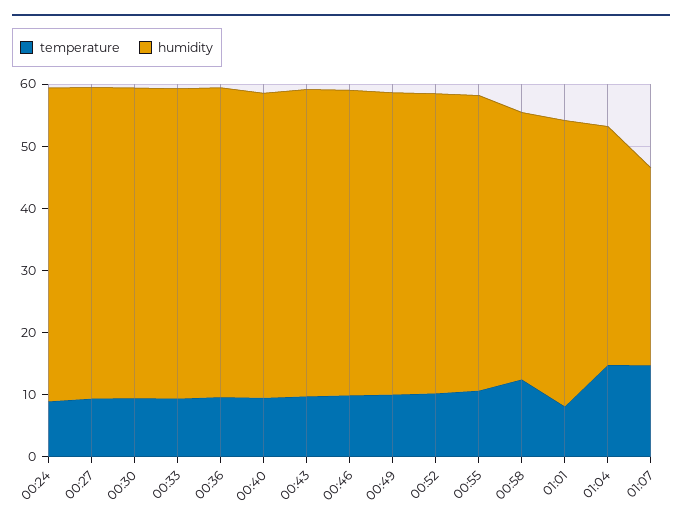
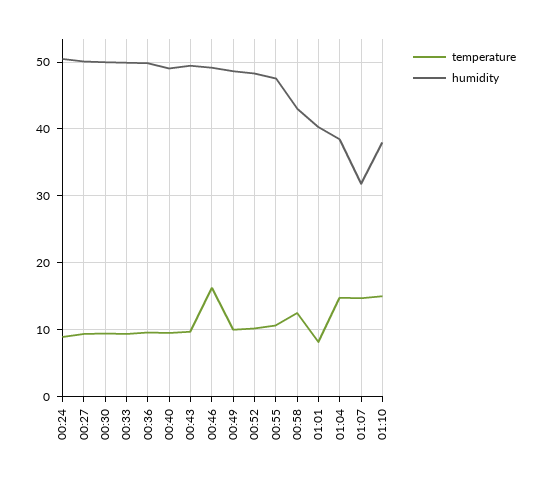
temperature, 00:46: 10 -> 16
humidity, 01:01: 46 -> 40
temperature, 01:10: none -> 15
humidity, 01:10: none -> 38

